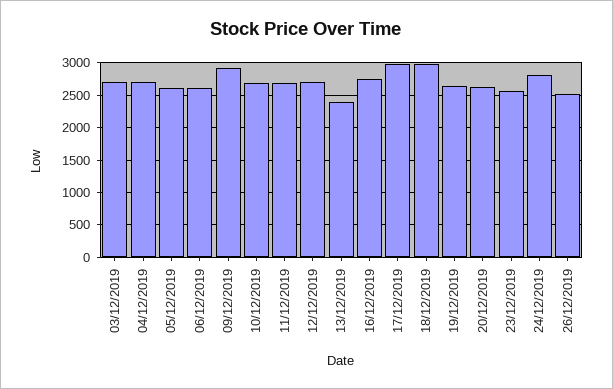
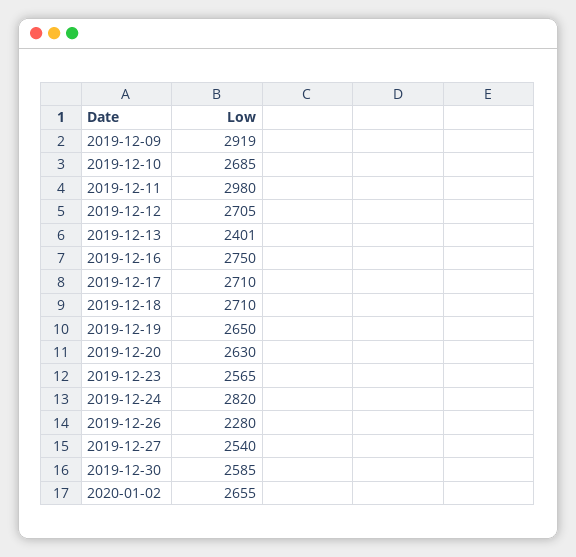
03/12/2019: 2700 -> none
04/12/2019: 2700 -> none
05/12/2019: 2600 -> none
06/12/2019: 2600 -> none
11/12/2019: 2700 -> 2980
17/12/2019: 3000 -> 2710
18/12/2019: 3000 -> 2710
26/12/2019: 2500 -> 2280
2019-12-27: none -> 2540
2019-12-30: none -> 2585
2020-01-02: none -> 2655

